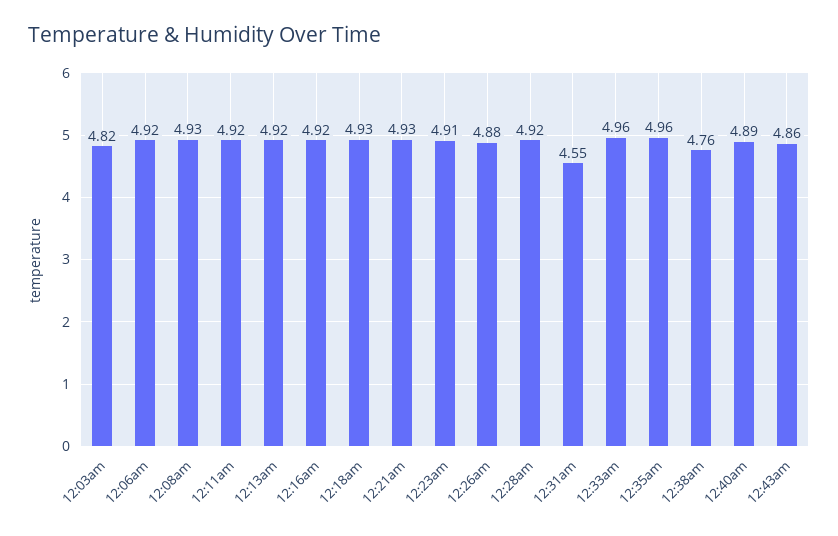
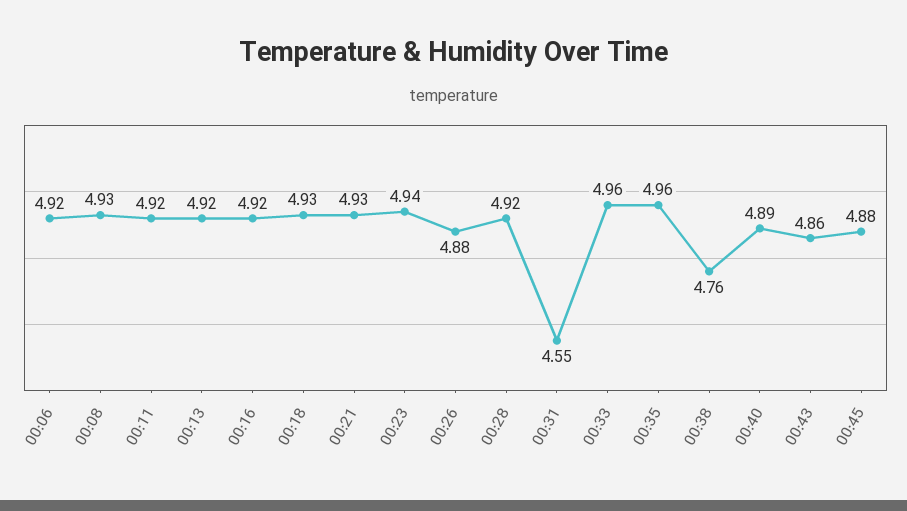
12:03am: 4.82 -> none
12:23am: 4.91 -> 4.94
00:45: none -> 4.88

